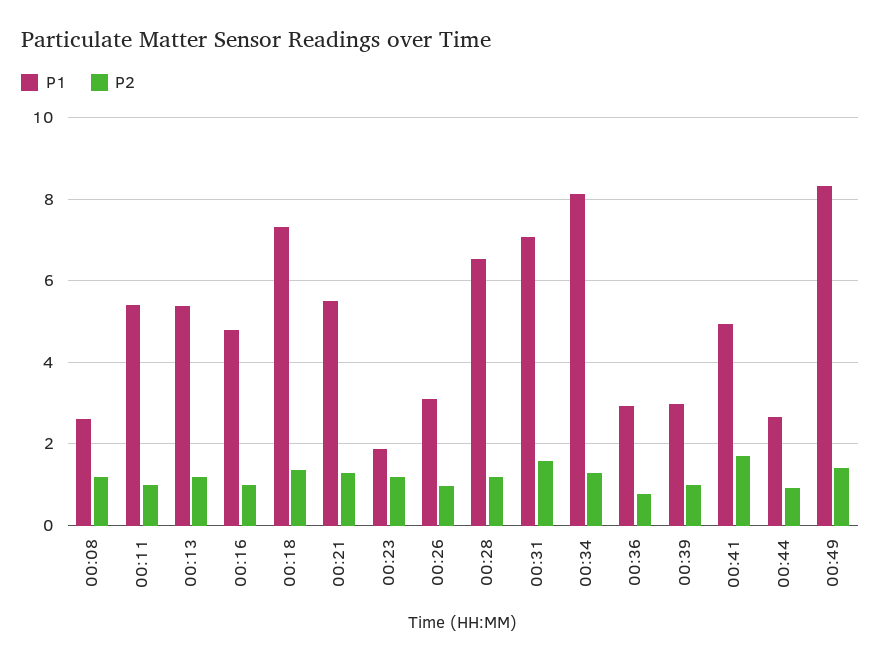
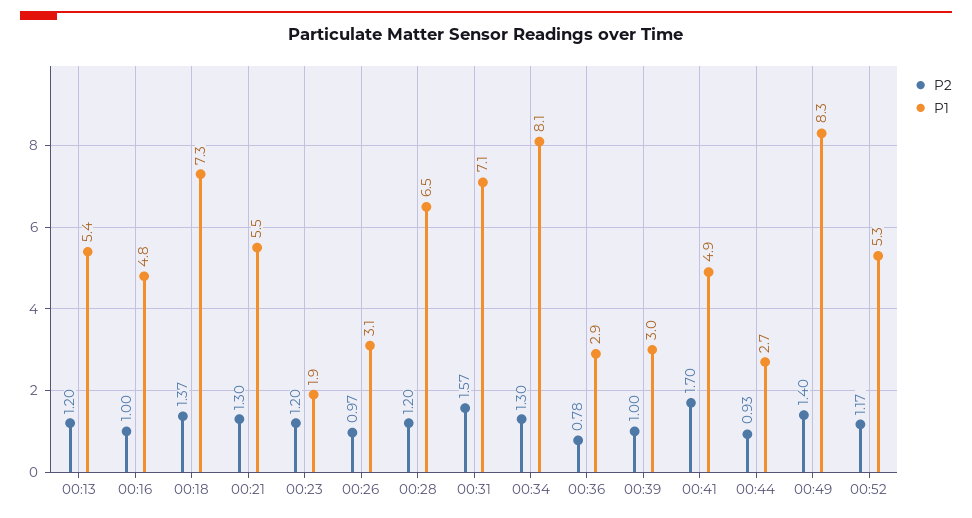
P1, 00:08: 2.6 -> none
P2, 00:08: 1.2 -> none
P1, 00:11: 5.4 -> none
P2, 00:11: 1 -> none
P2, 00:52: none -> 1.17
P1, 00:52: none -> 5.3

